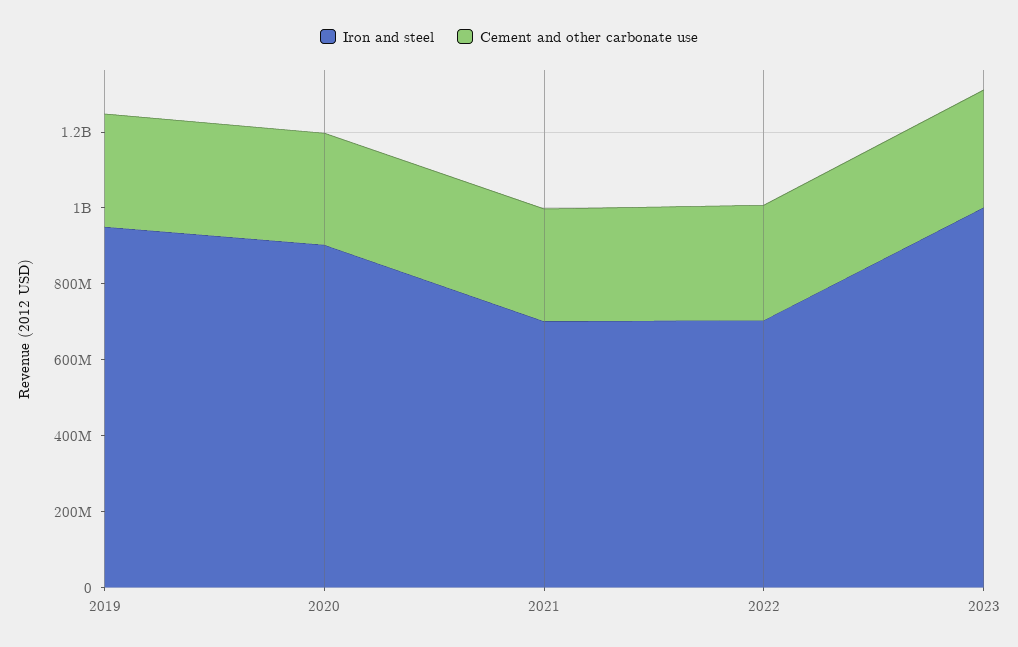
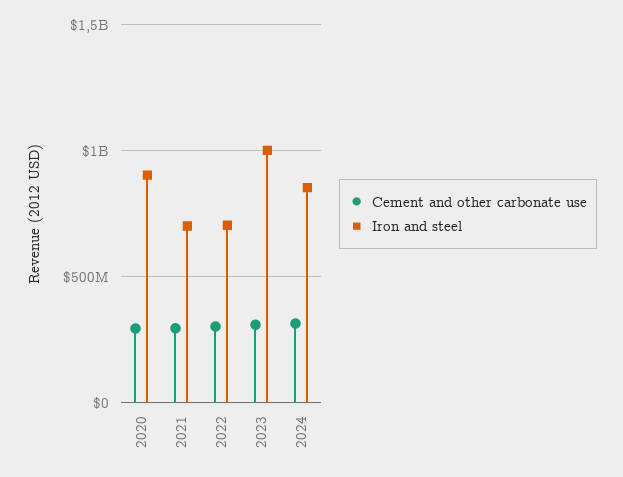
Iron and steel, 2019: 950000000 -> none
Cement and other carbonate use, 2019: 300000000 -> none
Cement and other carbonate use, 2024: none -> 300000000
Iron and steel, 2024: none -> 850000000

